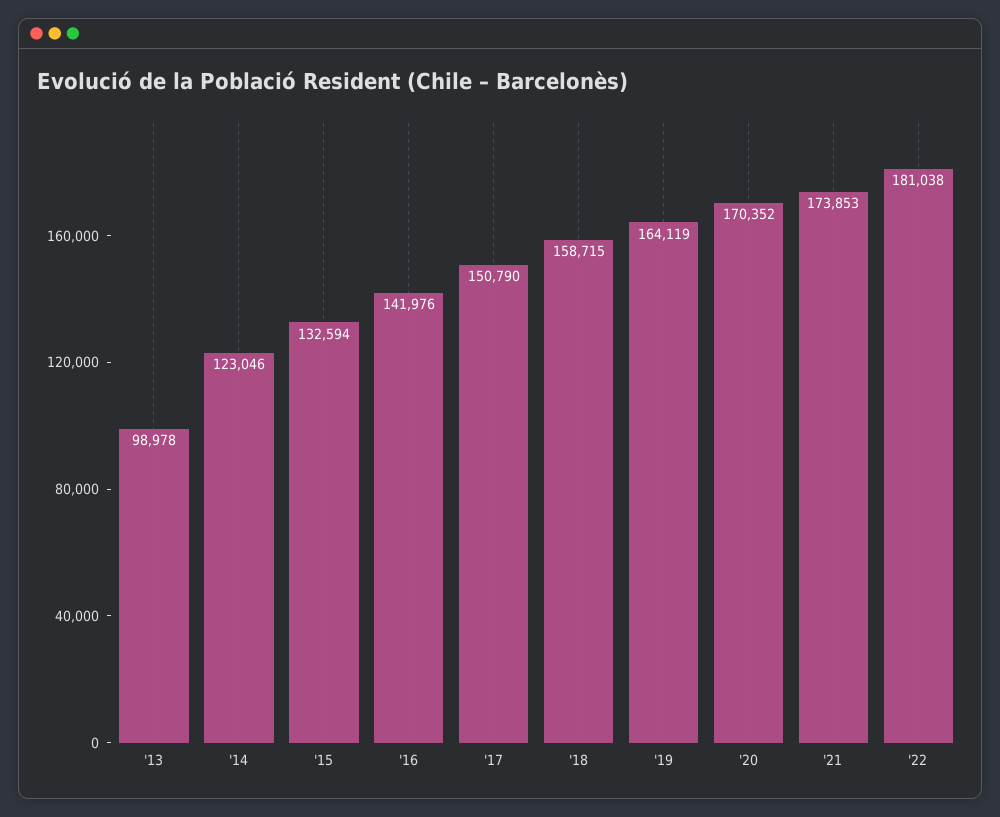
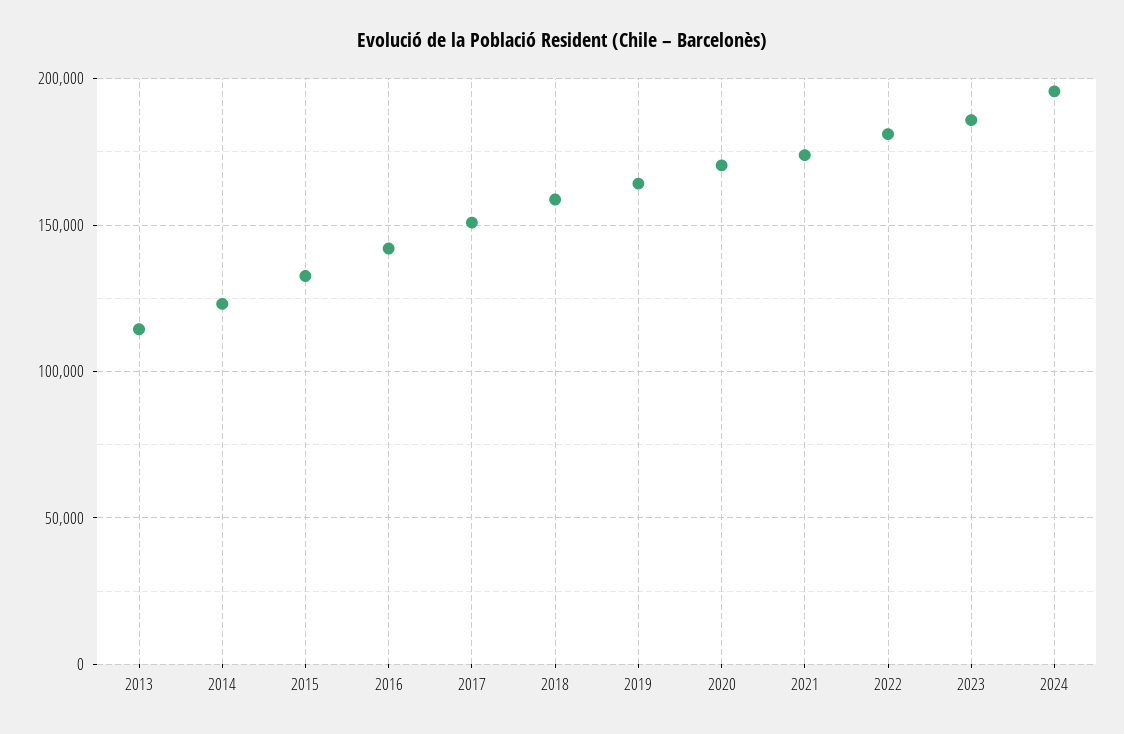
'13: 98978 -> 115000
2023: none -> 185000
2024: none -> 195000

